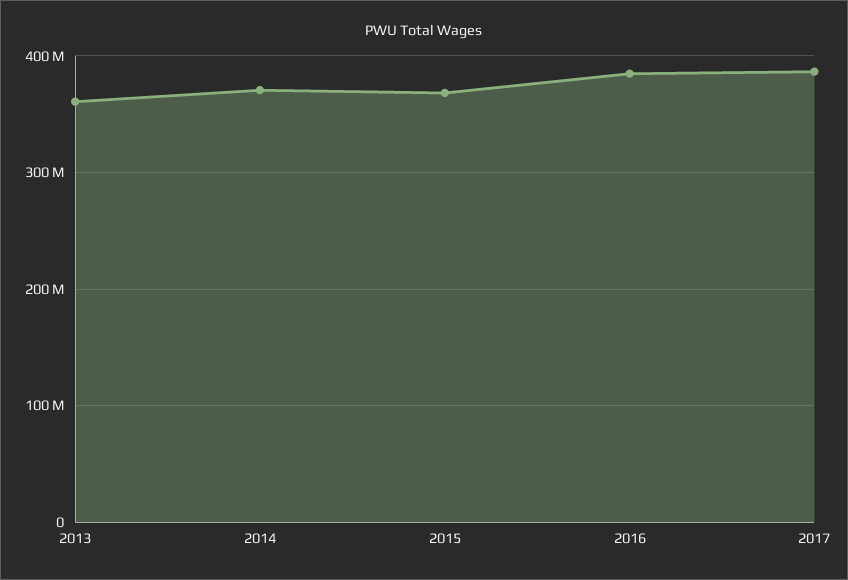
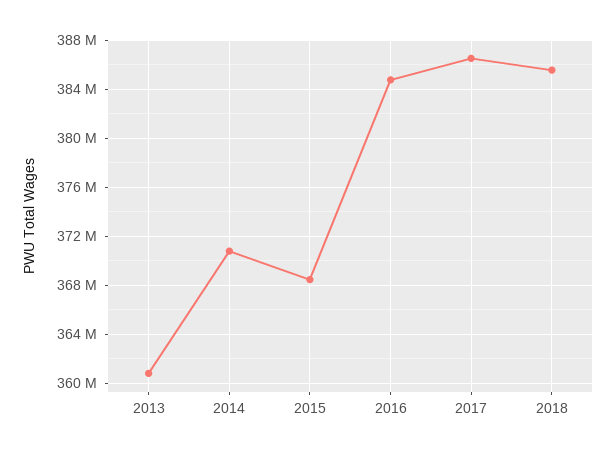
2018: none -> 385500000

